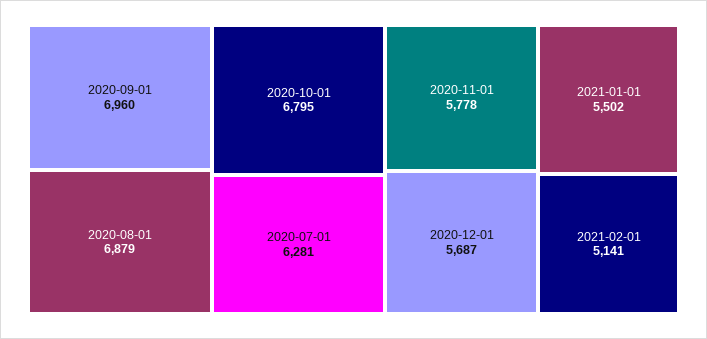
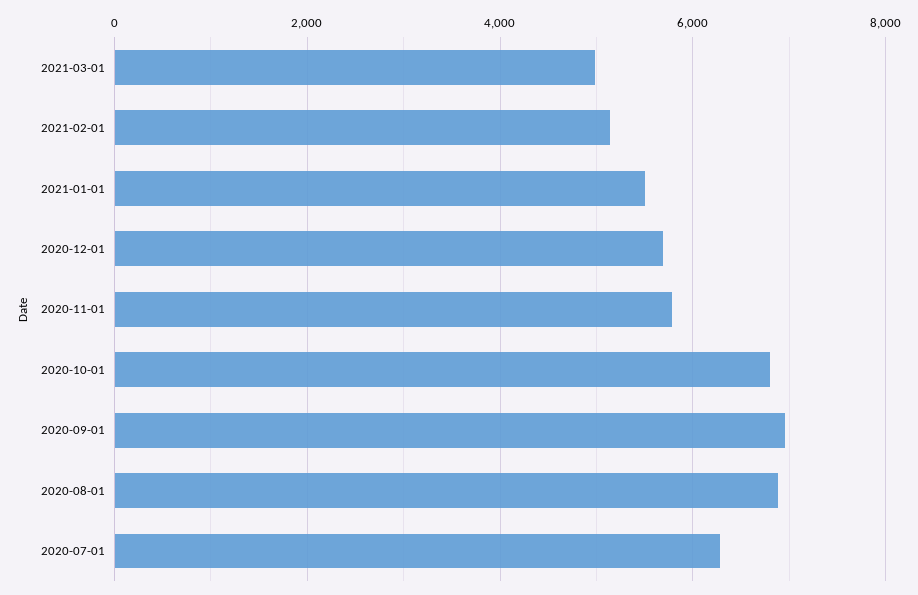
2021-03-01: none -> 5000

